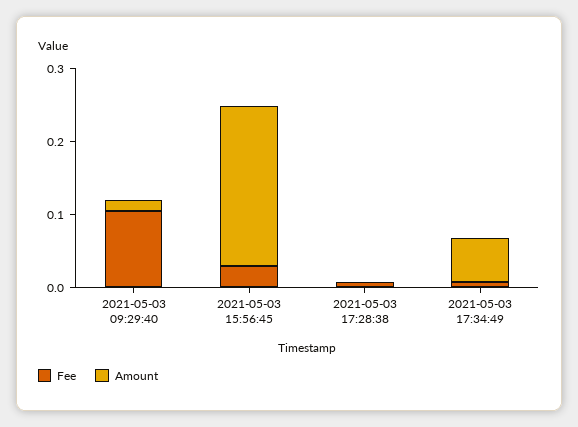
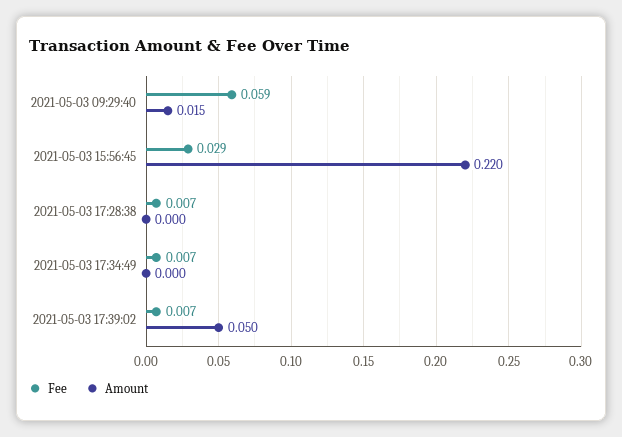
Fee, 2021-05-03 09:29:40: 0.1 -> 0.059
Amount, 2021-05-03 17:34:49: 0.06 -> 0
Fee, 2021-05-03 17:39:02: none -> 0.007
Amount, 2021-05-03 17:39:02: none -> 0.05

